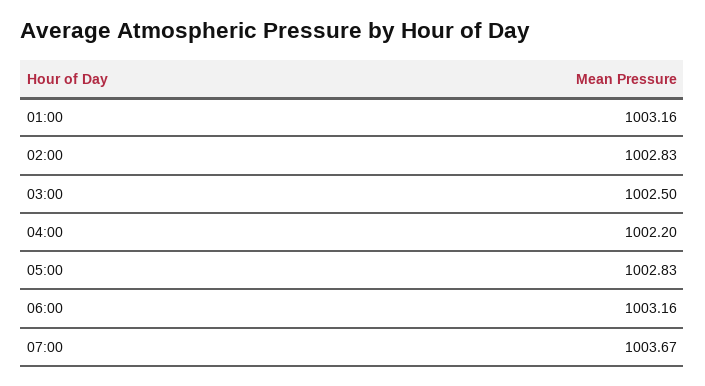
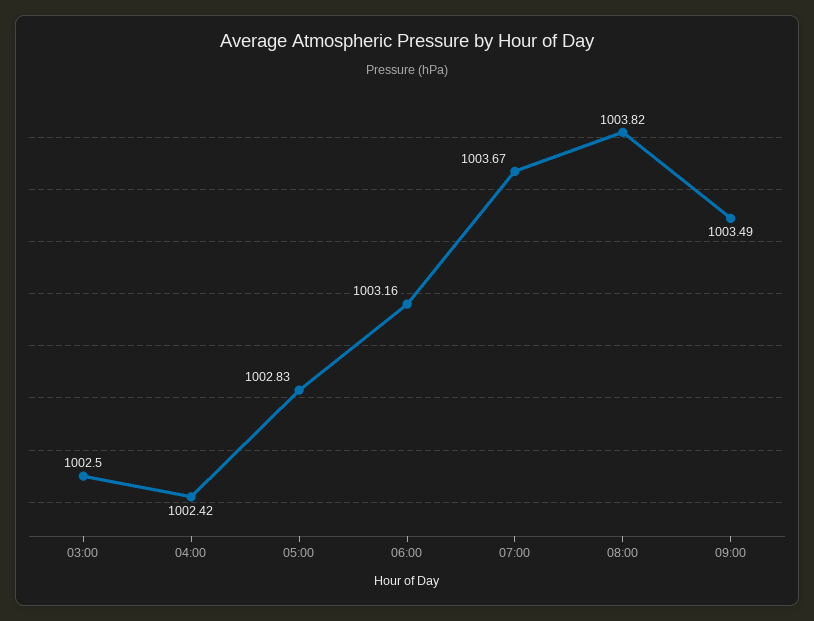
01:00: 1003.16 -> none
02:00: 1002.83 -> none
04:00: 1002.2 -> 1002.42
08:00: none -> 1003.82
09:00: none -> 1003.49

